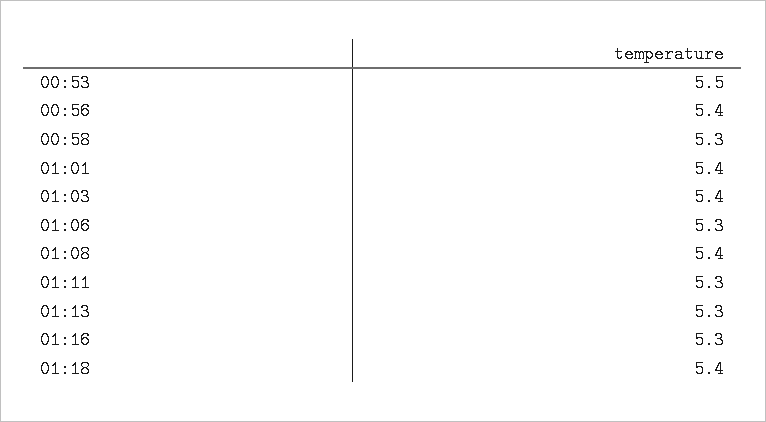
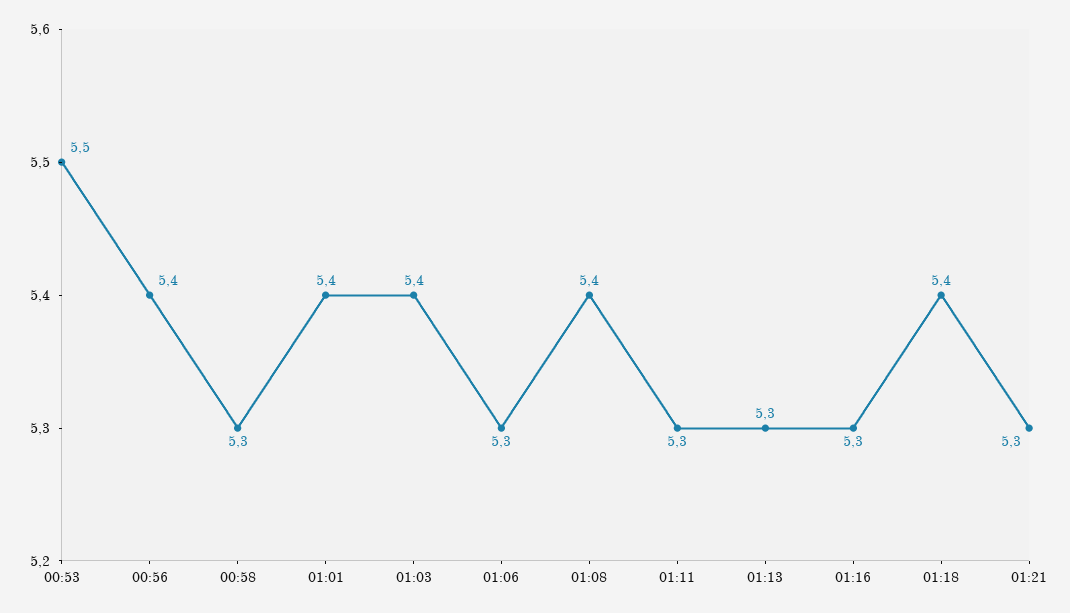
01:21: none -> 5.3

